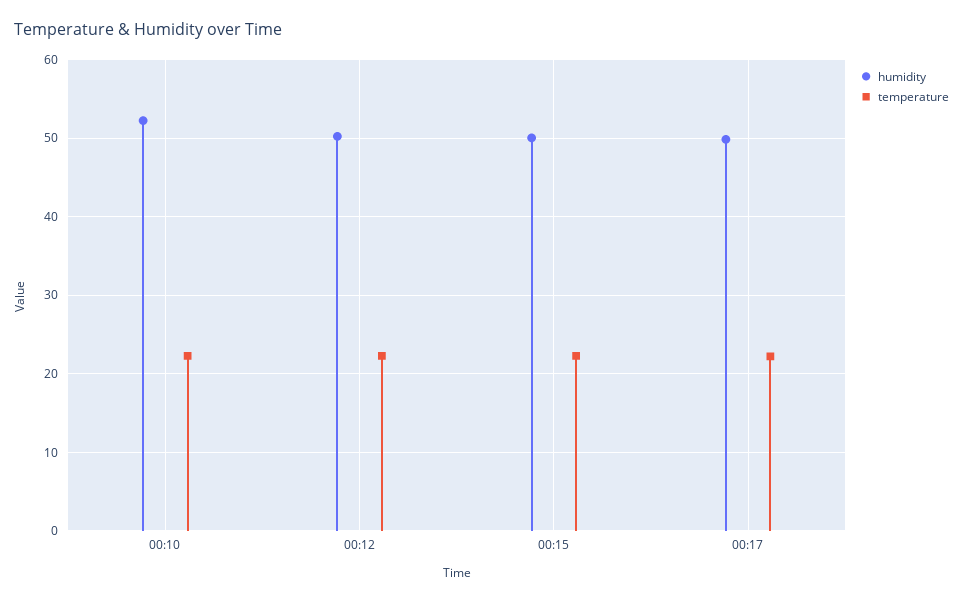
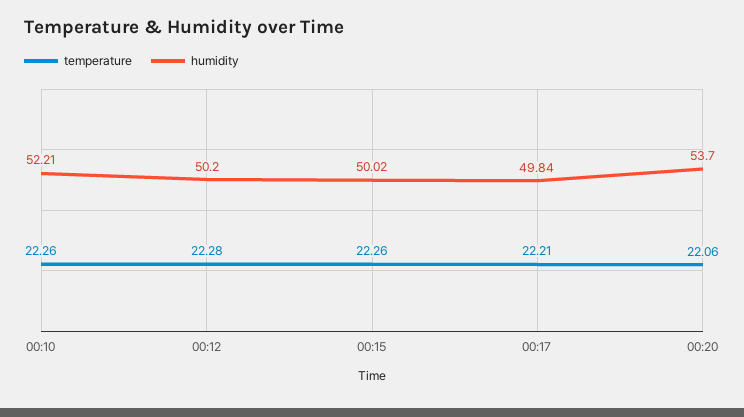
temperature, 00:20: none -> 22.06
humidity, 00:20: none -> 53.7

